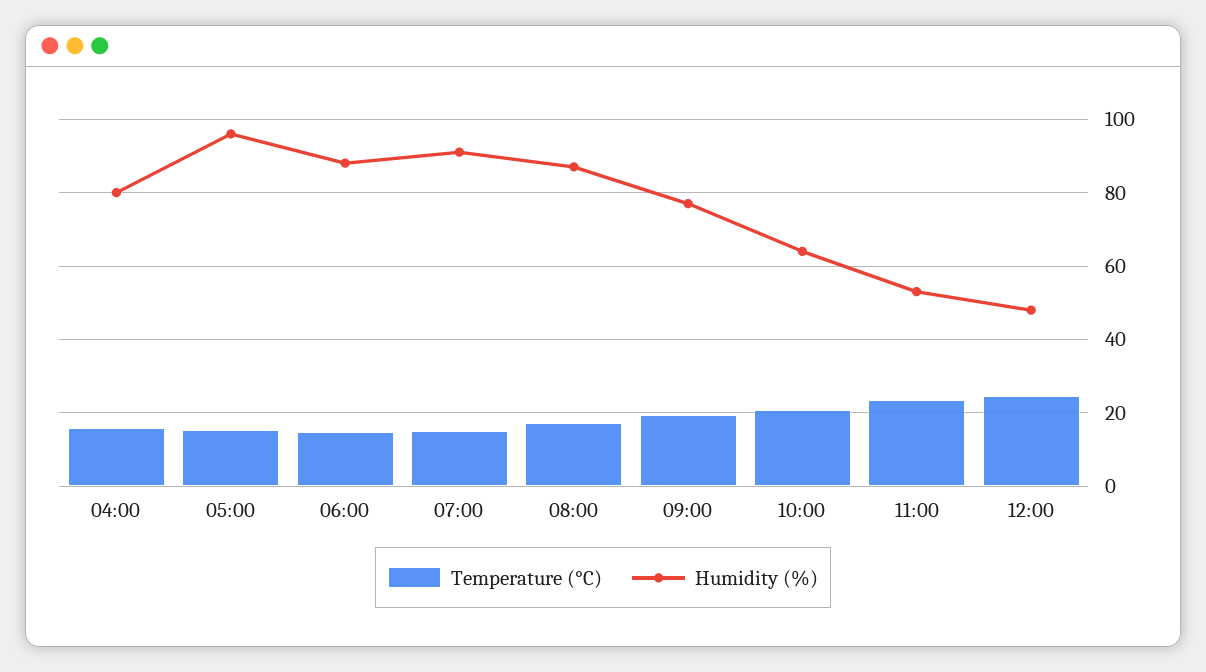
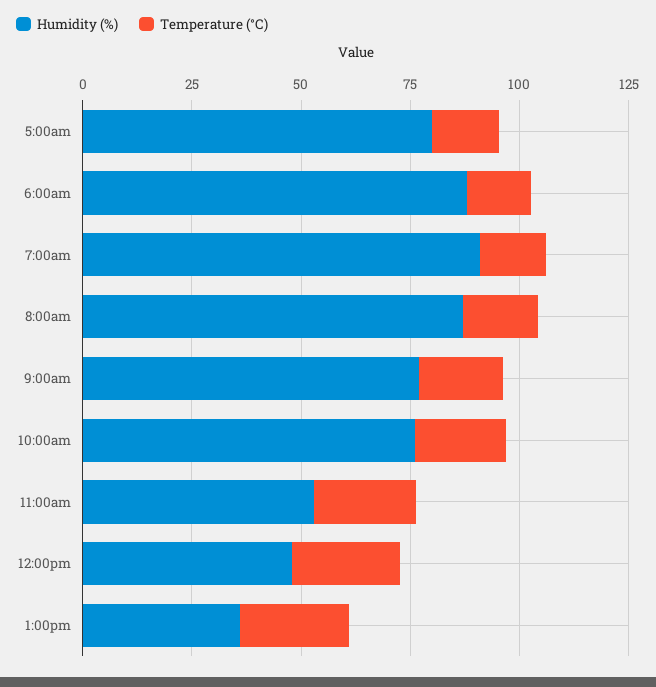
Temperature (°C), 04:00: 16 -> none
Humidity (%), 04:00: 80 -> none
Humidity (%), 05:00: 96 -> 80
Humidity (%), 10:00: 64 -> 75
Humidity (%), 1:00pm: none -> 35
Temperature (°C), 1:00pm: none -> 25

